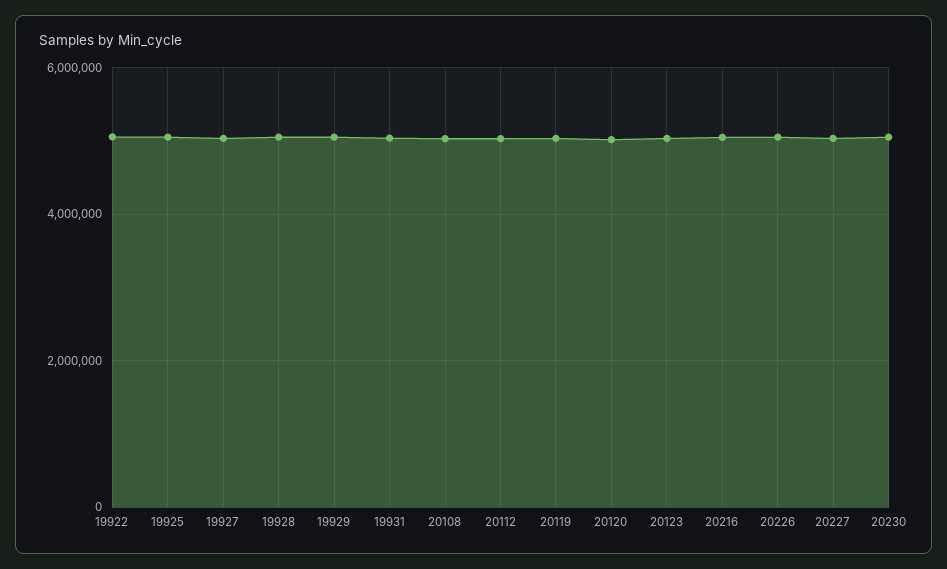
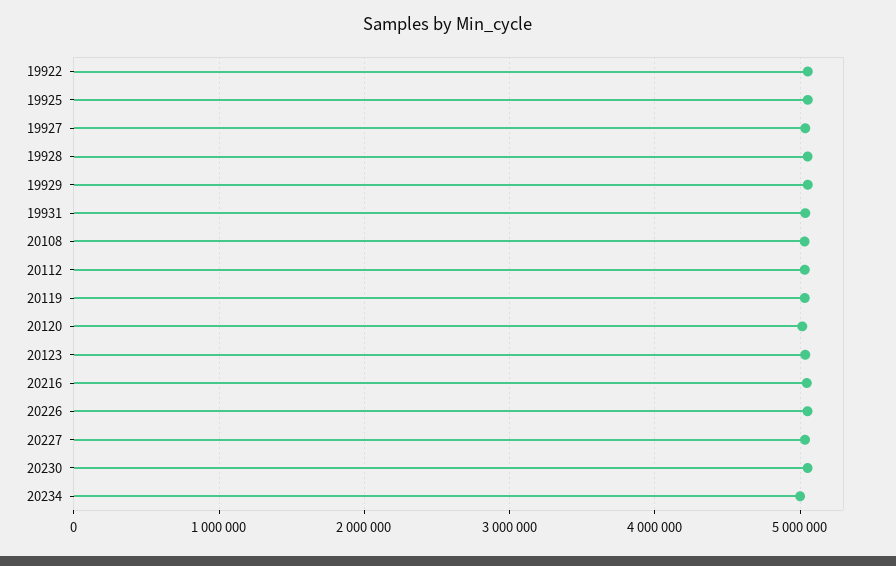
20234: none -> 5000000

